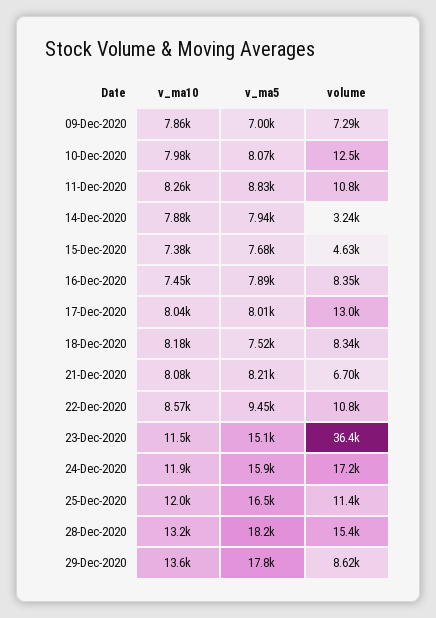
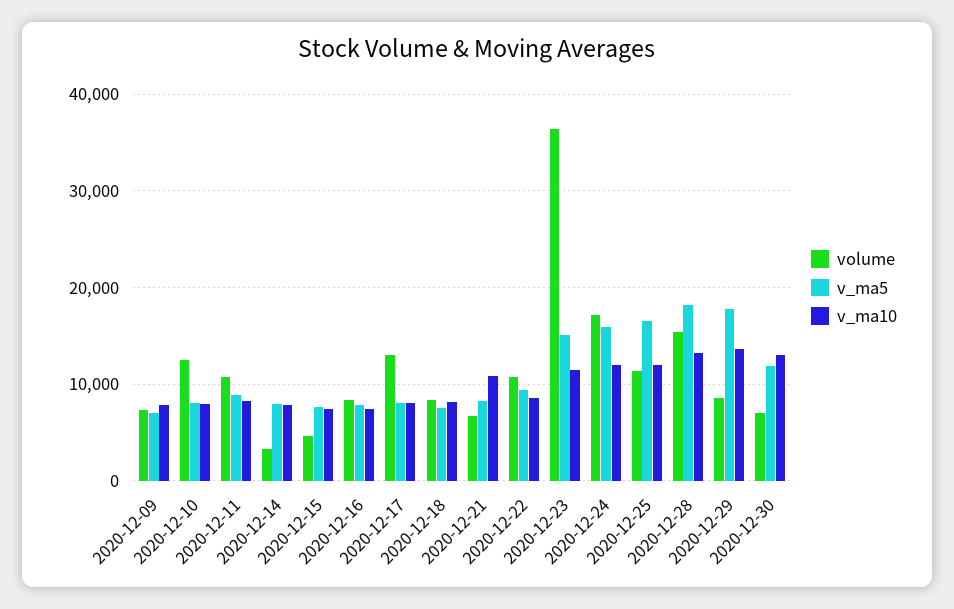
v_ma10, 21-Dec-2020: 8080 -> 11000
volume, 2020-12-30: none -> 7000
v_ma5, 2020-12-30: none -> 12000
v_ma10, 2020-12-30: none -> 13000

